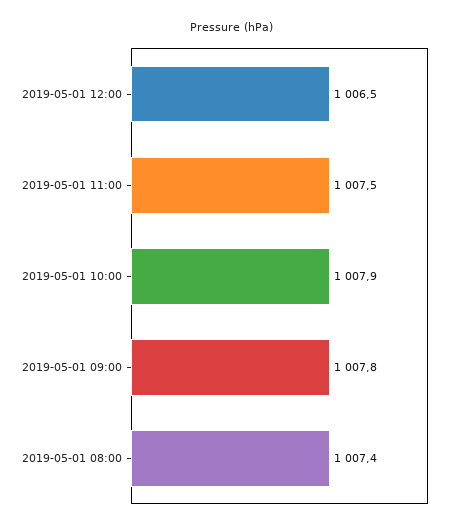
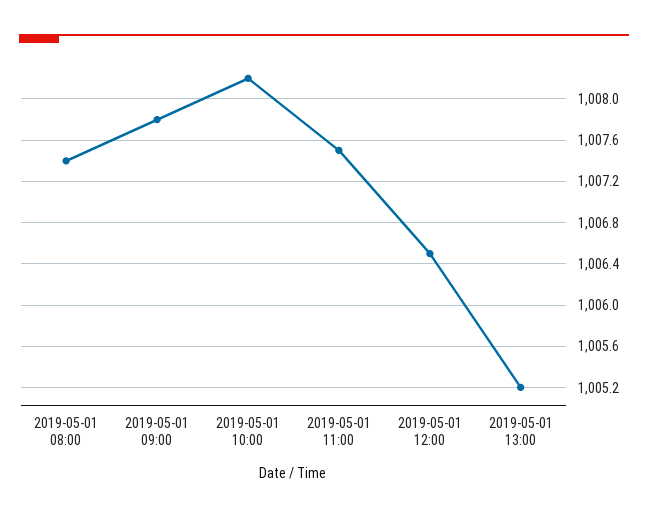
2019-05-01 10:00: 1007.9 -> 1008.2
2019-05-01 13:00: none -> 1005.2

